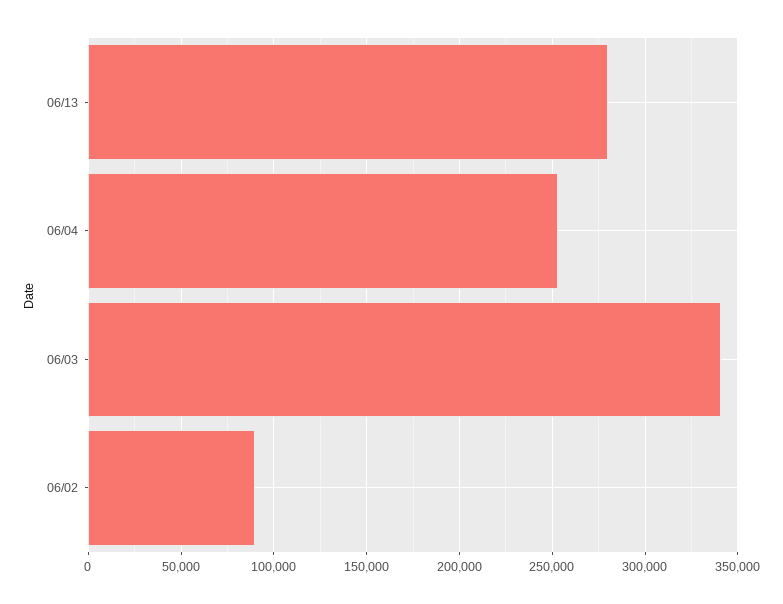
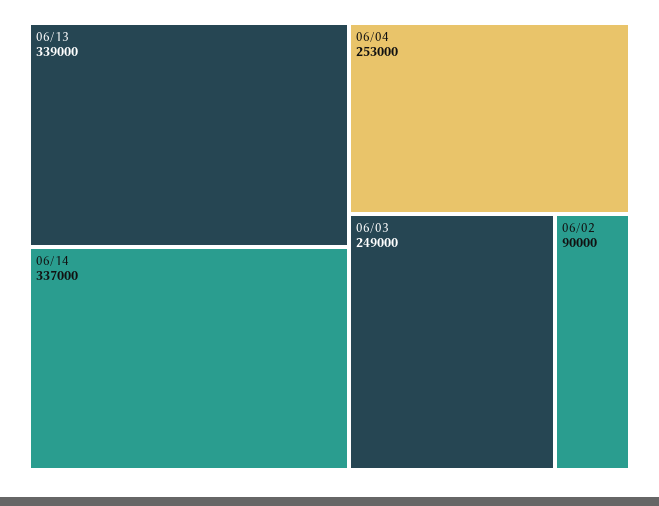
06/13: 280000 -> 339000
06/03: 340000 -> 249000
06/14: none -> 337000

